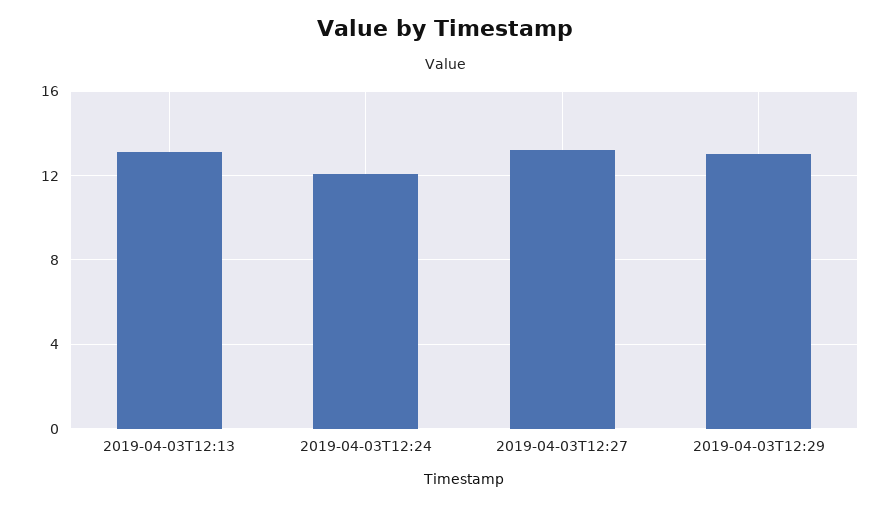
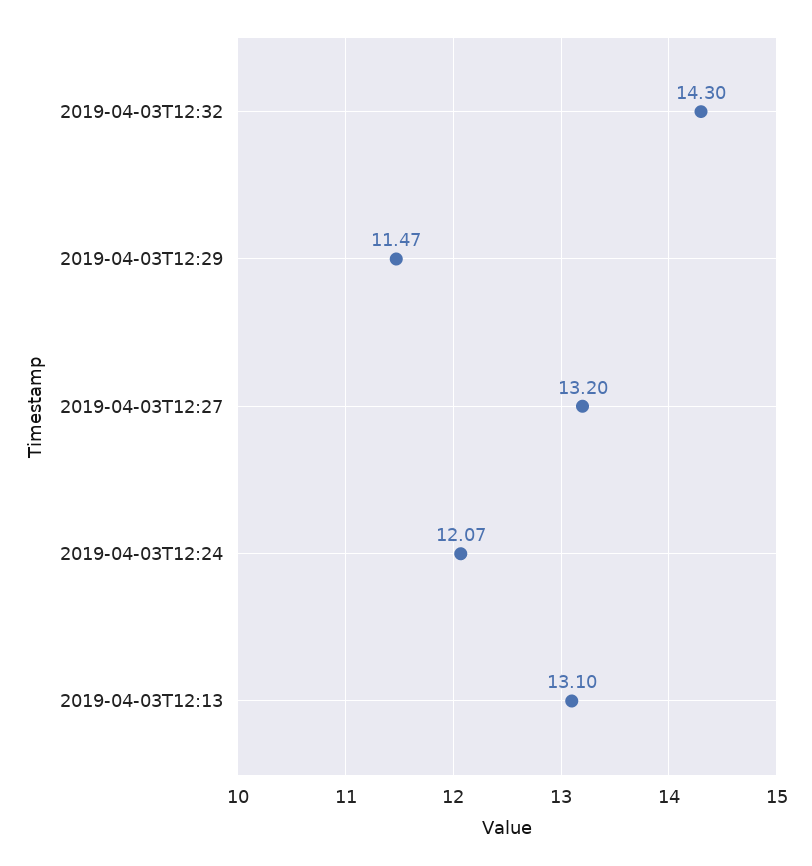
2019-04-03T12:29: 13 -> 11.47
2019-04-03T12:32: none -> 14.3

